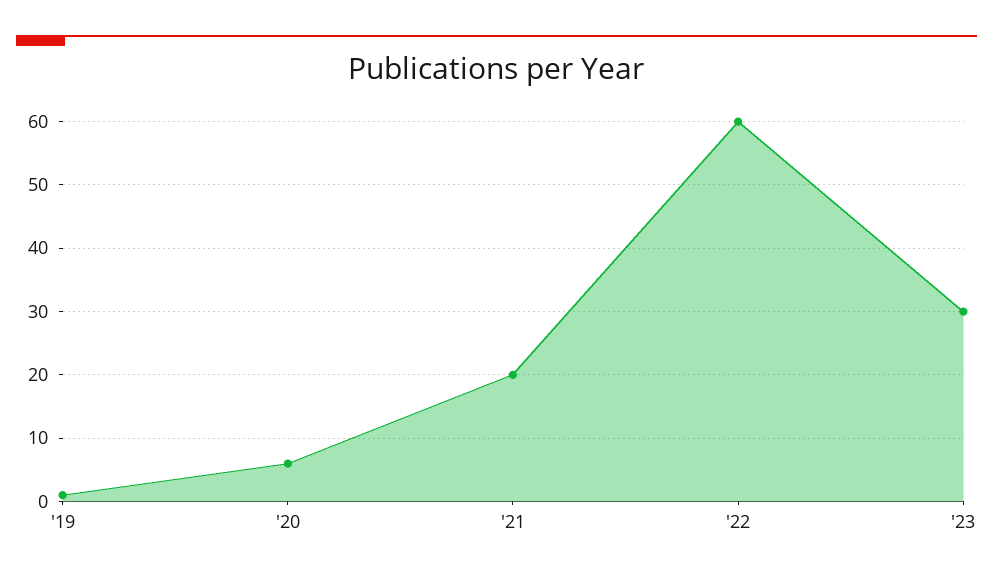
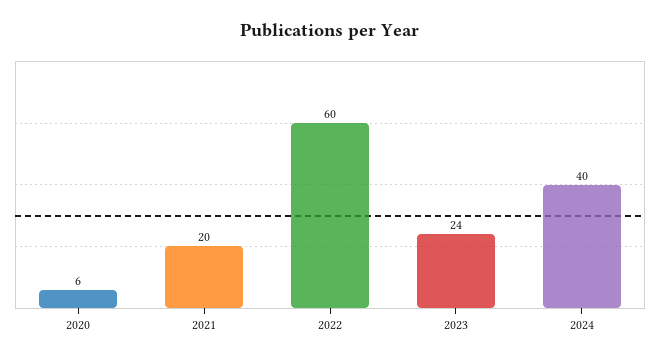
'19: 1 -> none
'23: 30 -> 24
2024: none -> 40

